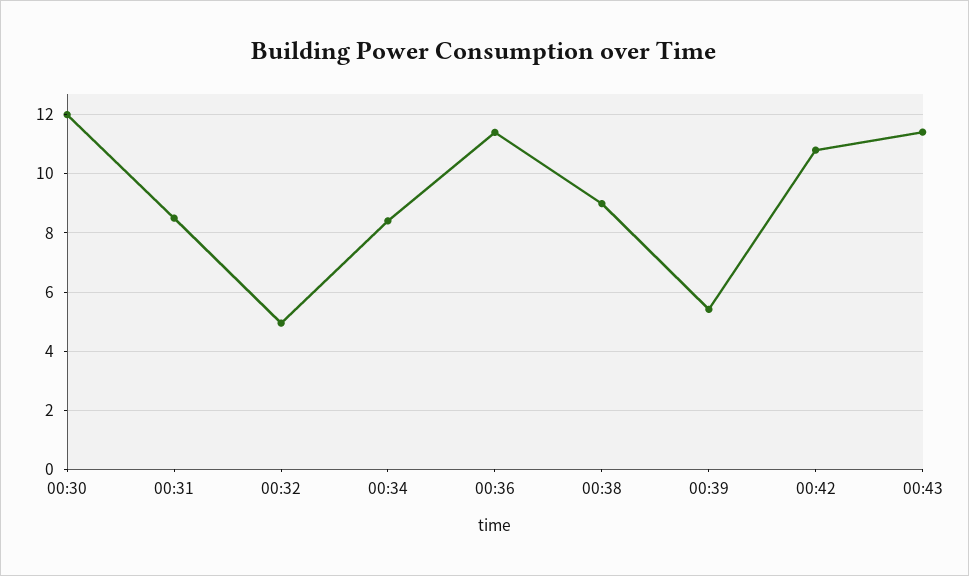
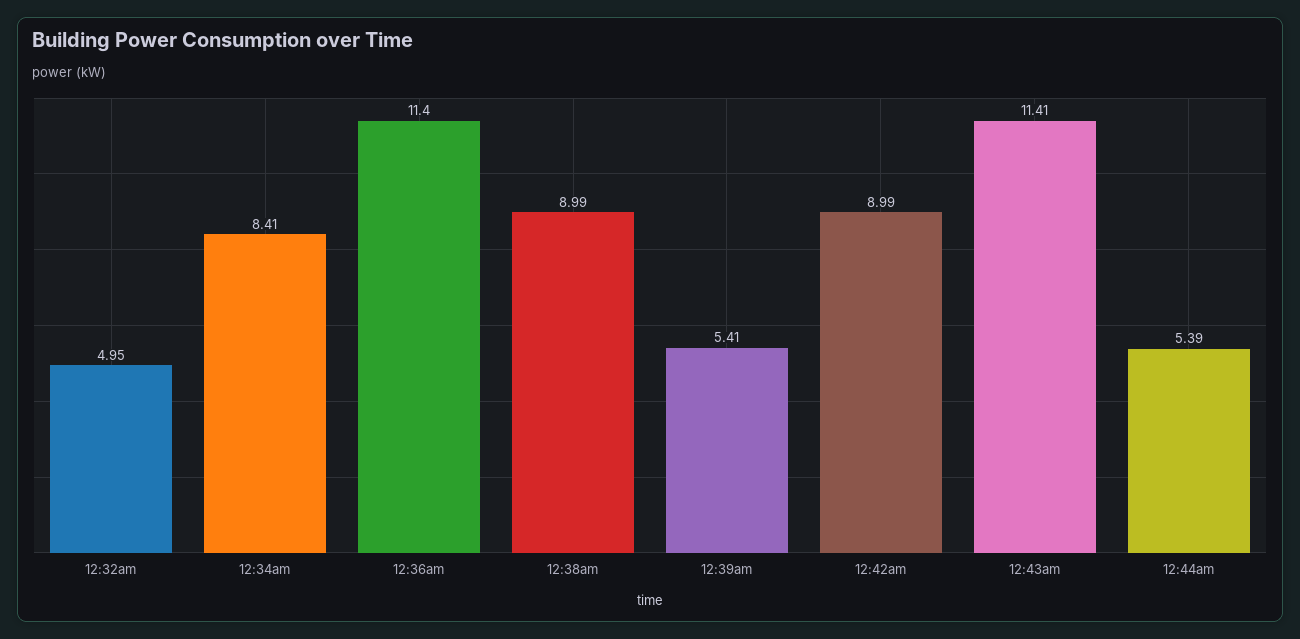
00:30: 12 -> none
00:31: 8.5 -> none
00:42: 10.75 -> 8.99
12:44am: none -> 5.39

